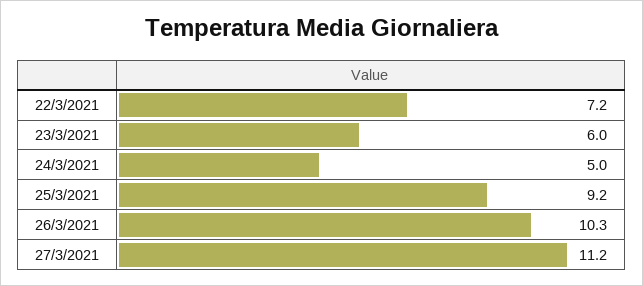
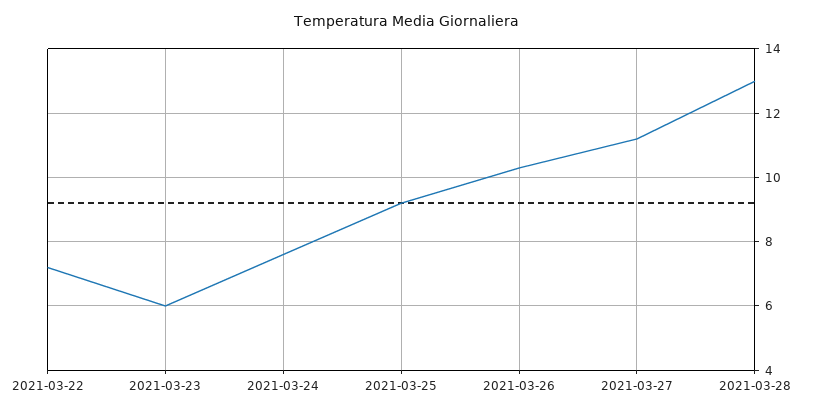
24/3/2021: 5 -> 7.5
2021-03-28: none -> 13

